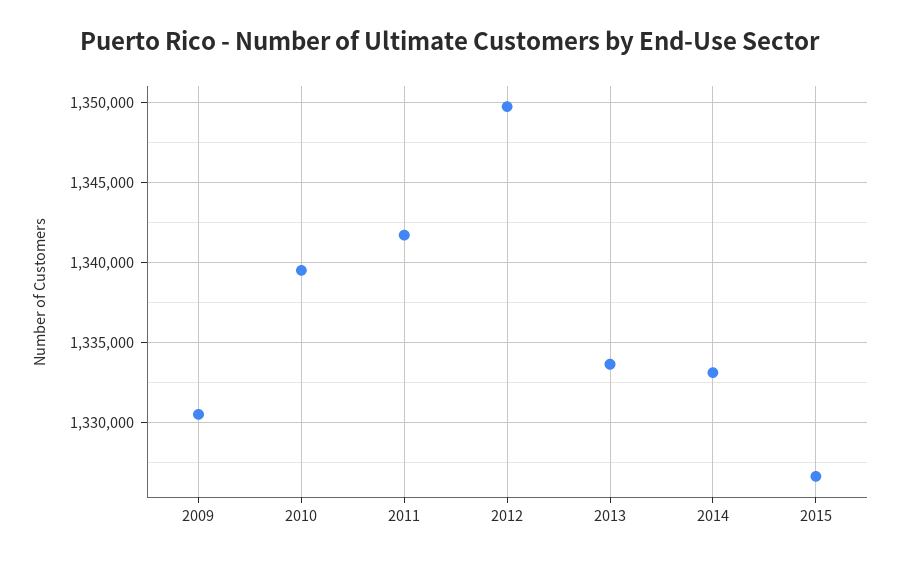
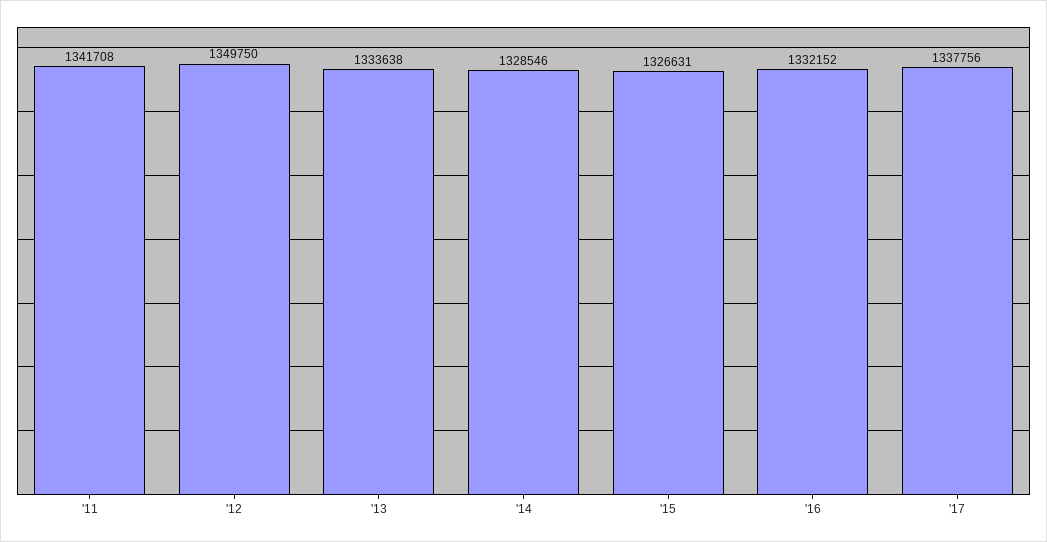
2009: 1330500 -> none
2010: 1339500 -> none
2014: 1333000 -> 1328546
'16: none -> 1332152
'17: none -> 1337756

